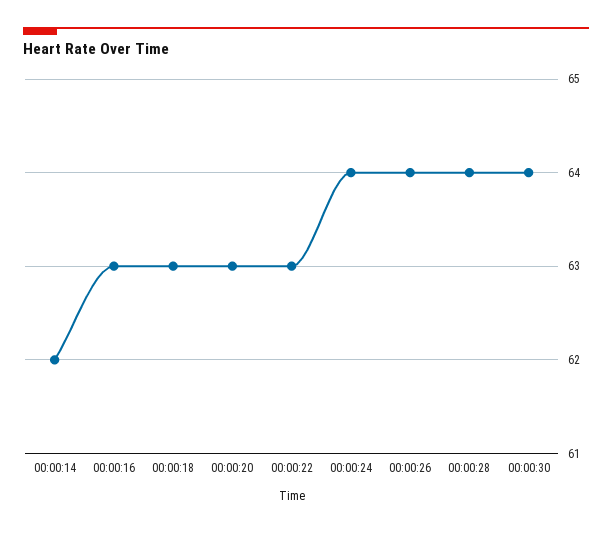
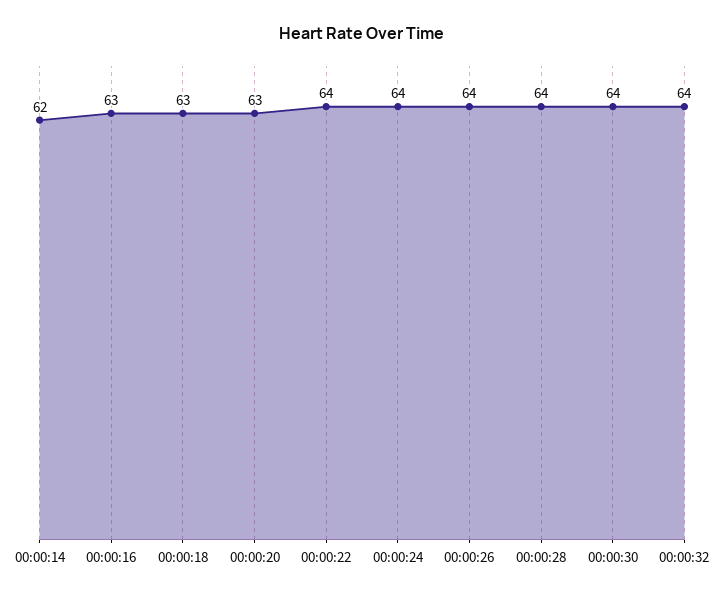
00:00:22: 63 -> 64
00:00:32: none -> 64

